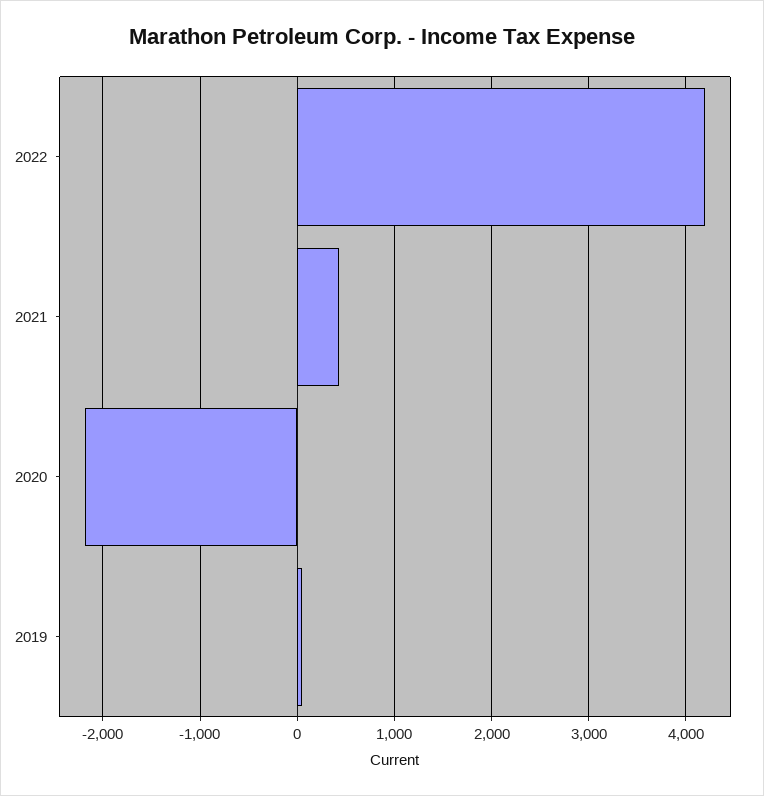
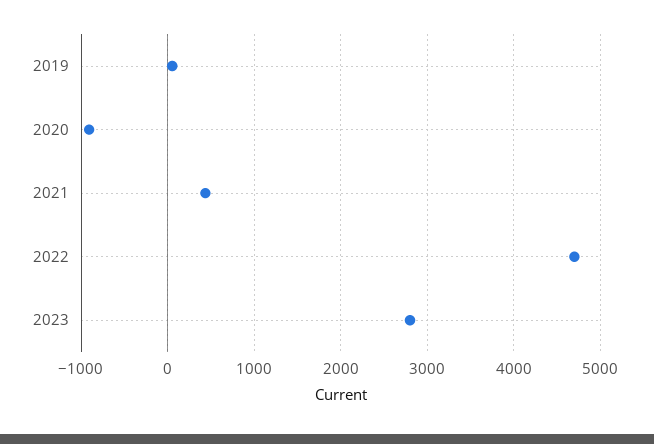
2022: 4200 -> 4700
2020: -2200 -> -900
2023: none -> 2800

